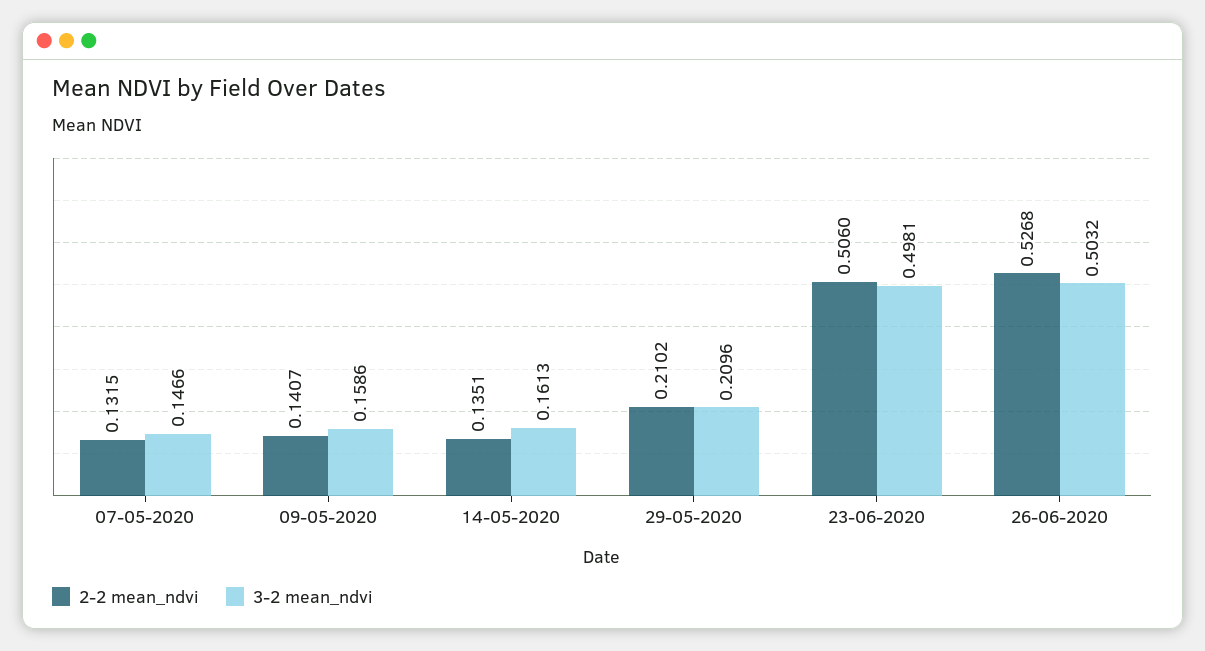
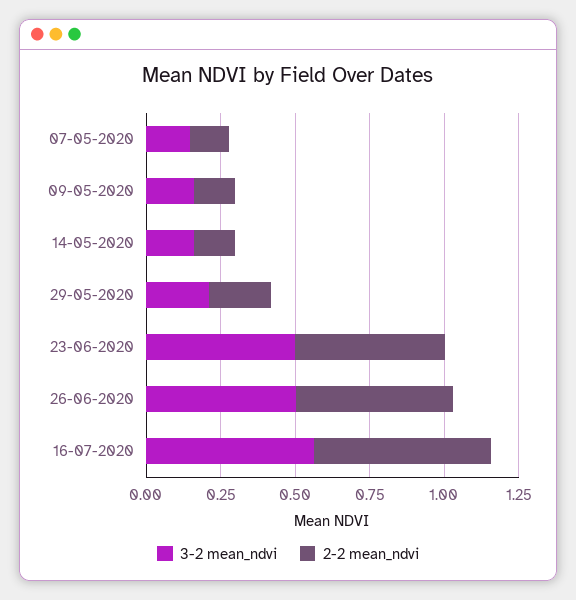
3-2 mean_ndvi, 16-07-2020: none -> 0.55
2-2 mean_ndvi, 16-07-2020: none -> 0.6

